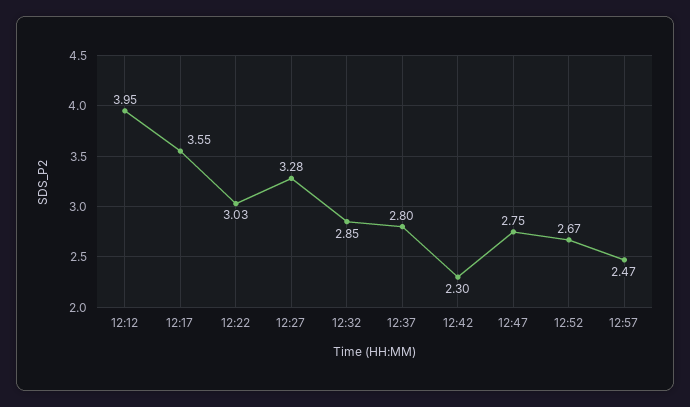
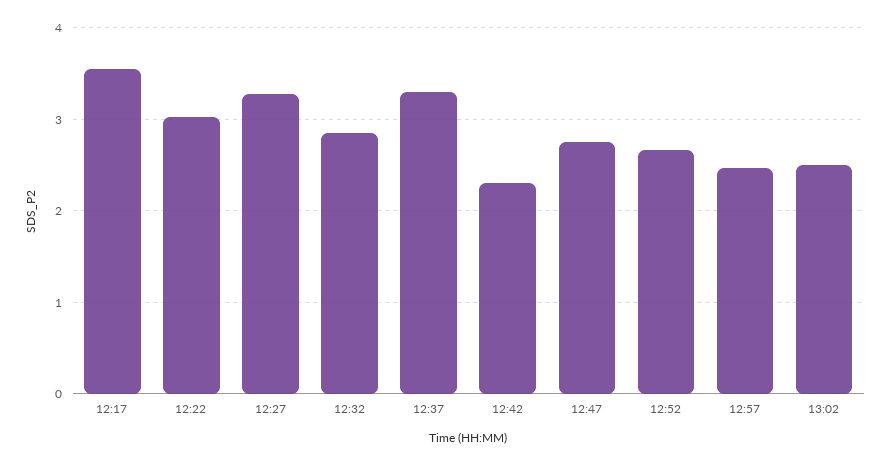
12:12: 3.95 -> none
12:37: 2.8 -> 3.3
13:02: none -> 2.5

